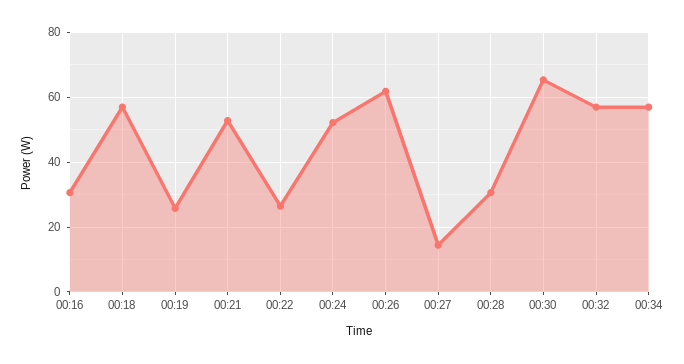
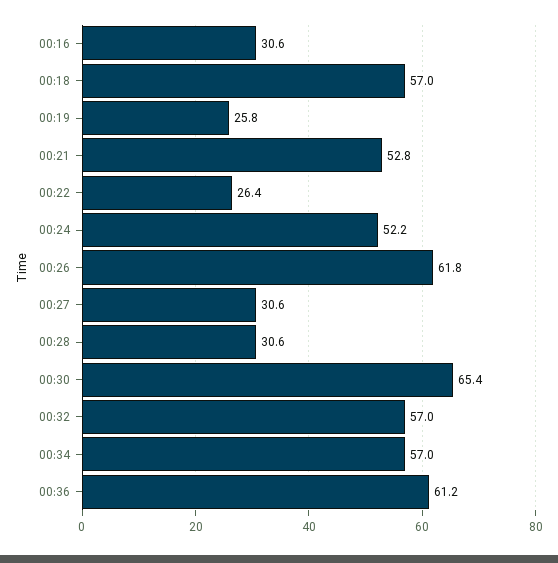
00:27: 14 -> 30.6
00:36: none -> 61.2

